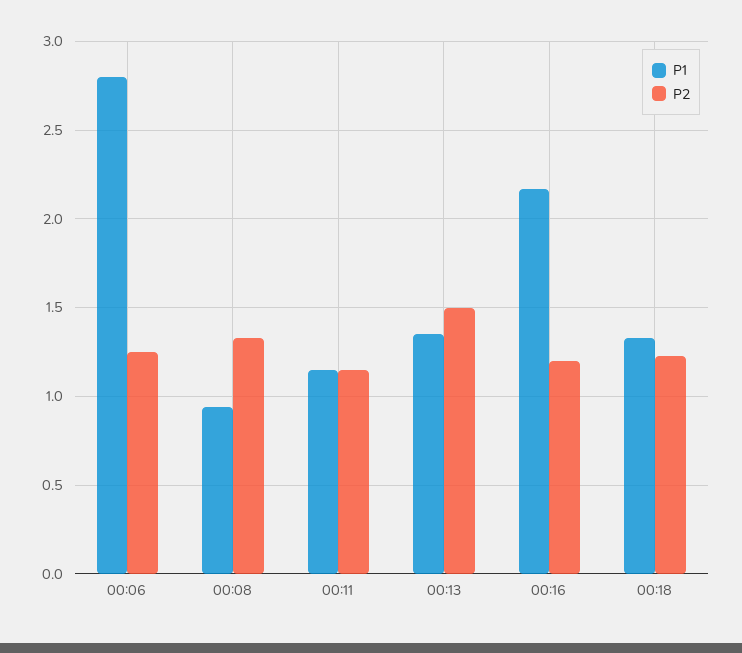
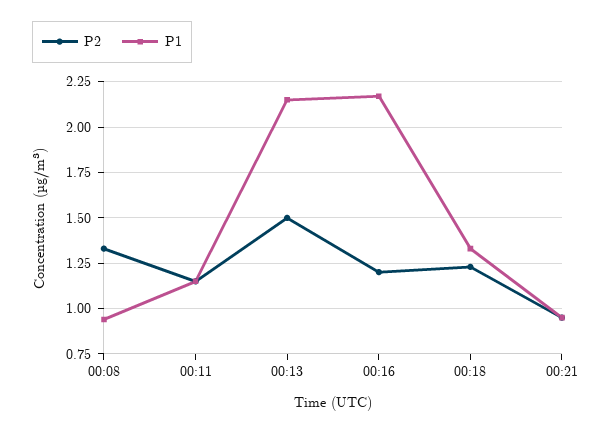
P1, 00:06: 2.8 -> none
P2, 00:06: 1.25 -> none
P1, 00:13: 1.35 -> 2.15
P2, 00:21: none -> 0.95
P1, 00:21: none -> 0.95

